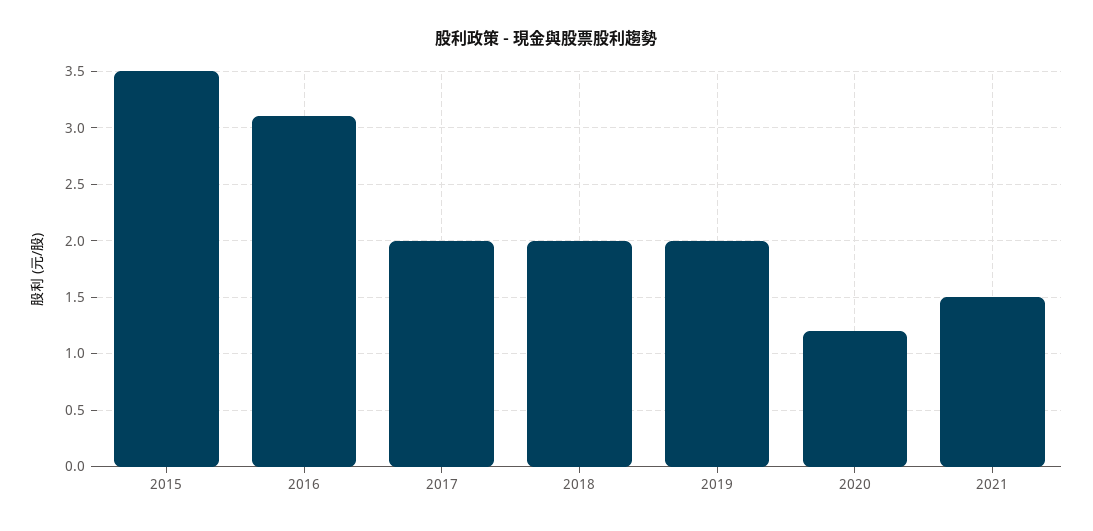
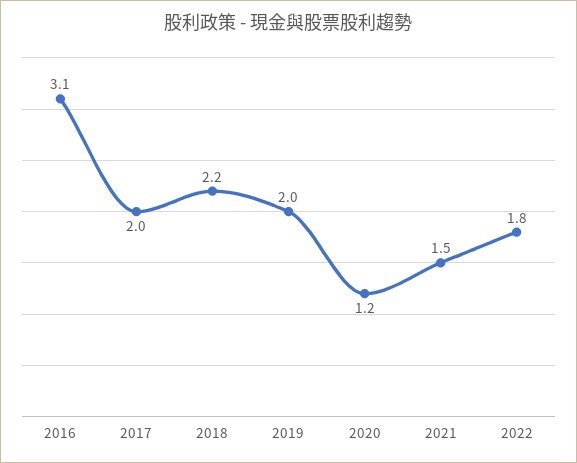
2015: 3.5 -> none
2018: 2 -> 2.2
2022: none -> 1.8

